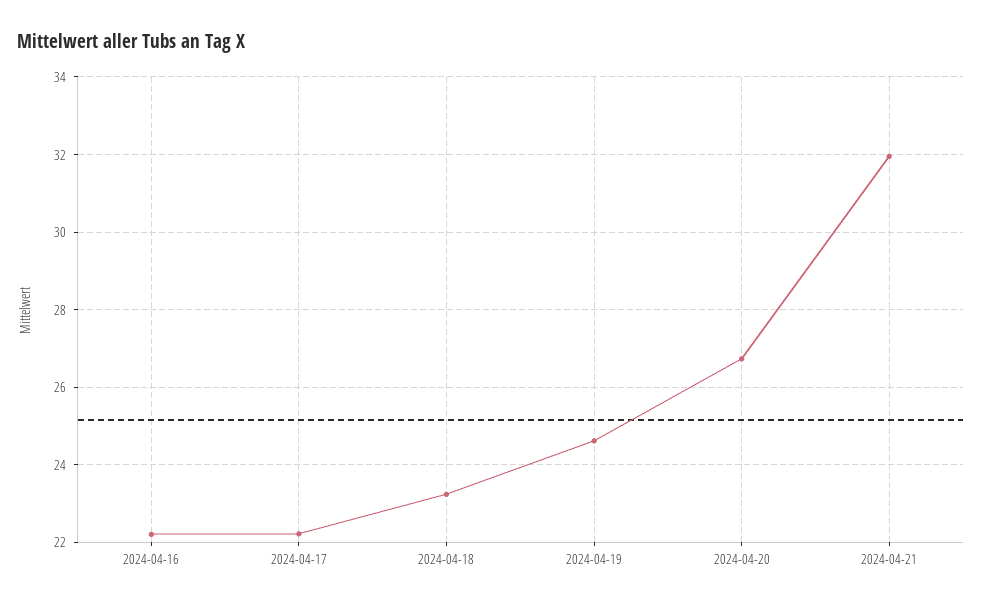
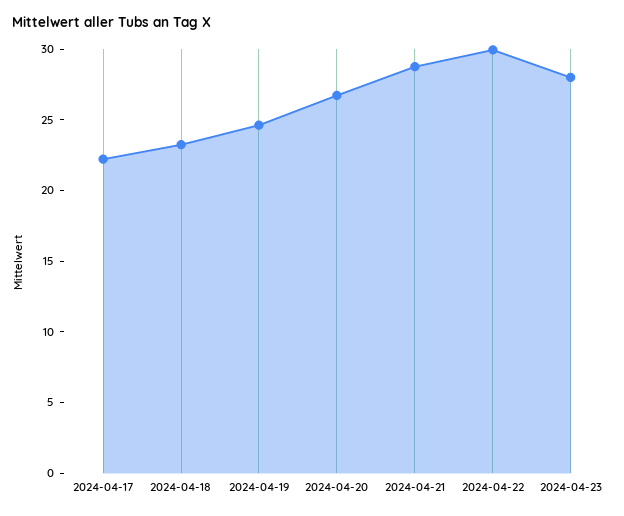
2024-04-16: 22.2 -> none
2024-04-21: 32 -> 29
2024-04-22: none -> 30
2024-04-23: none -> 28

